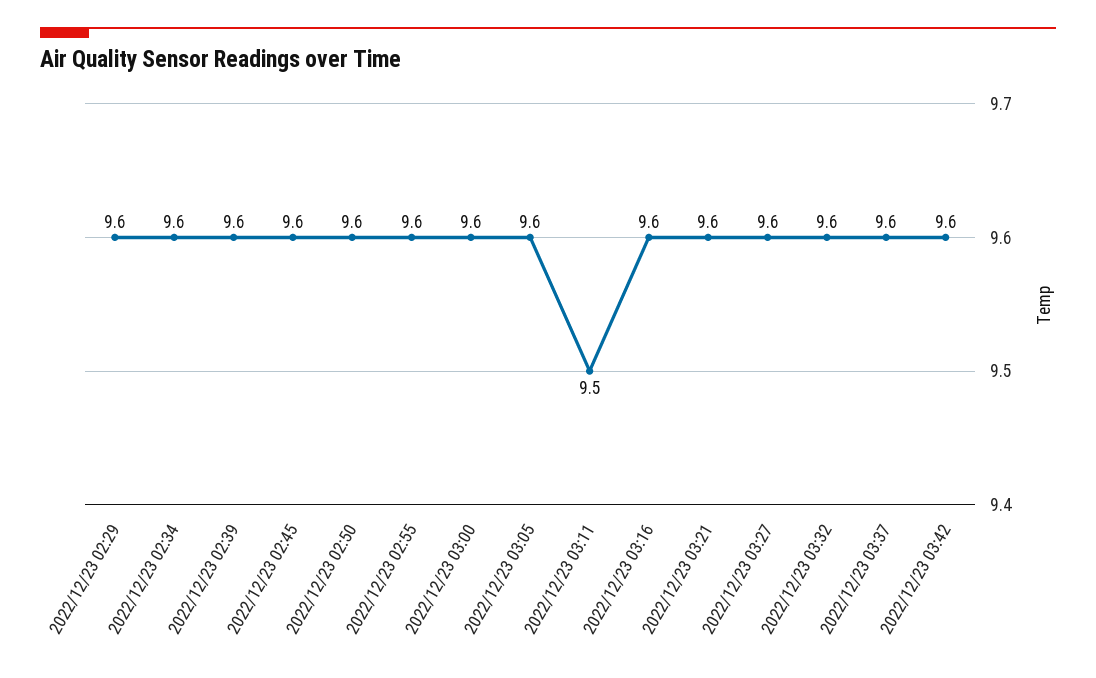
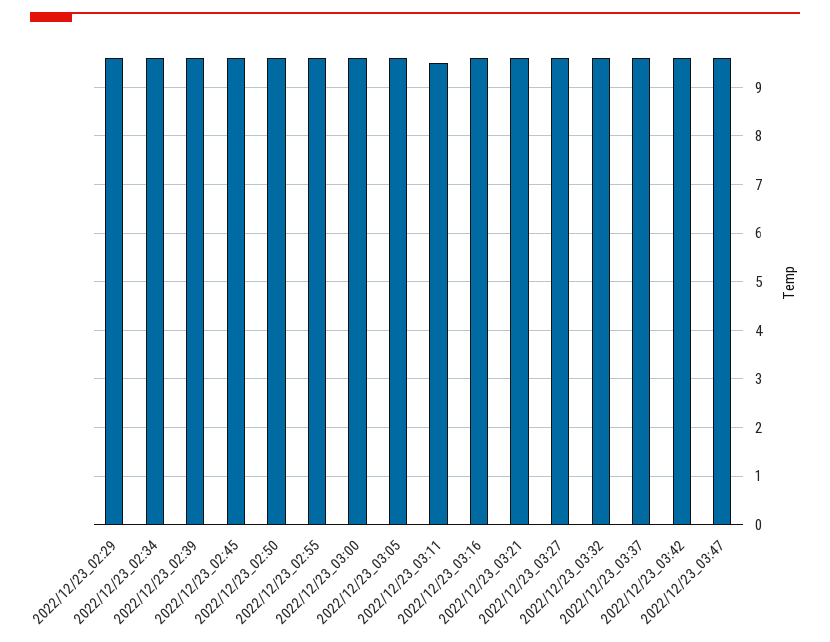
2022/12/23_03:47: none -> 9.5

